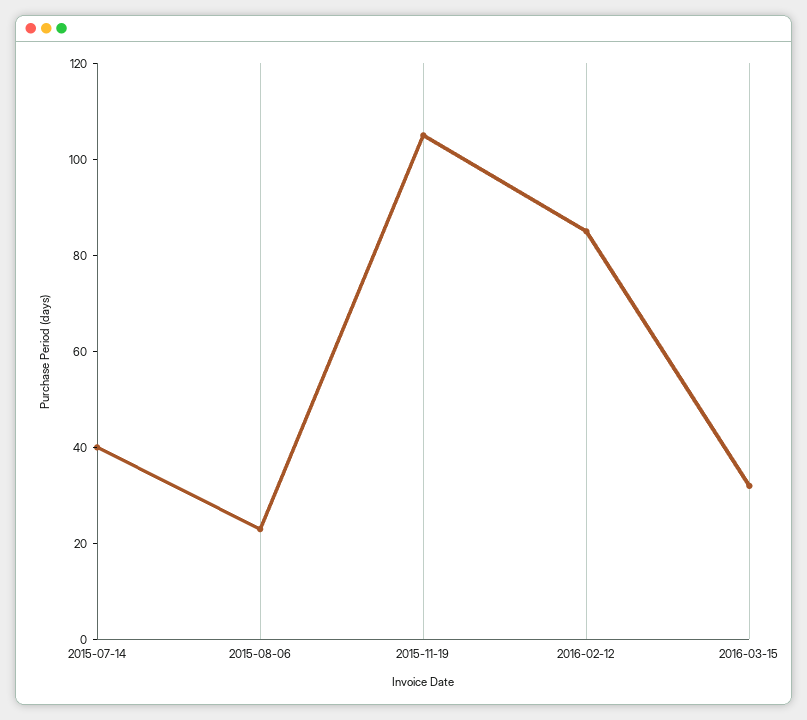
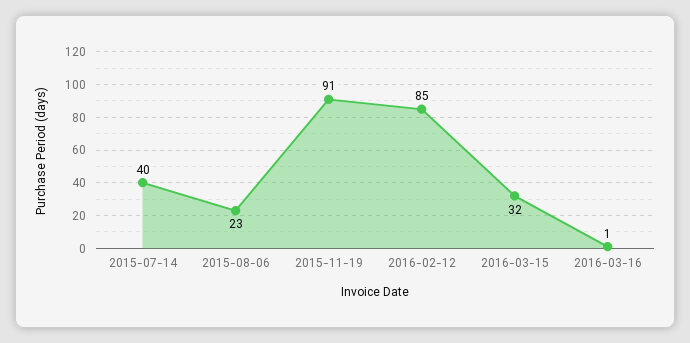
2015-11-19: 105 -> 91
2016-03-16: none -> 1

